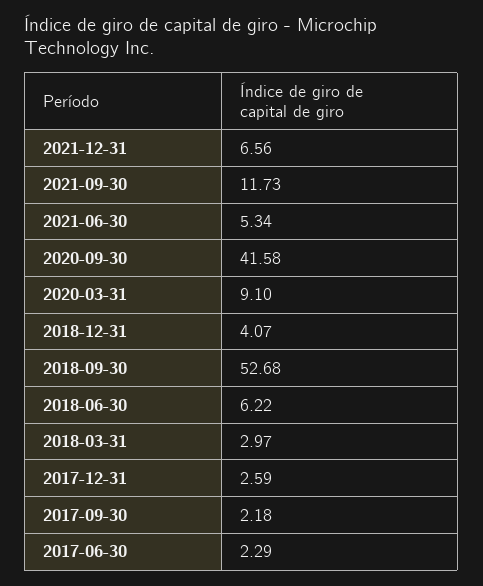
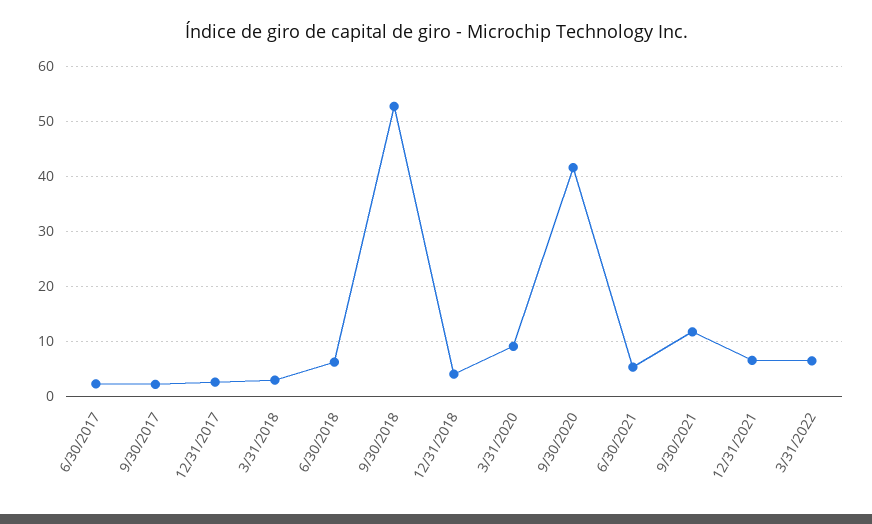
3/31/2022: none -> 6

